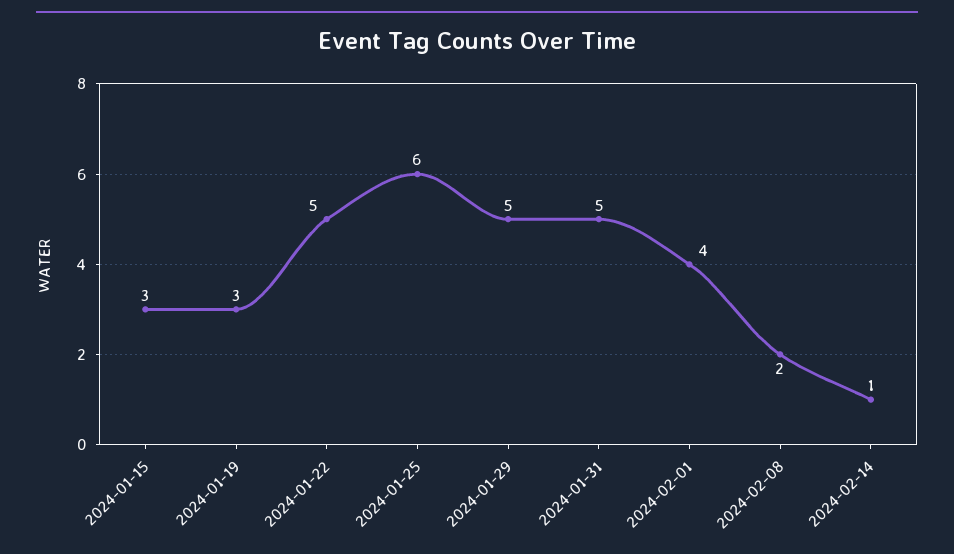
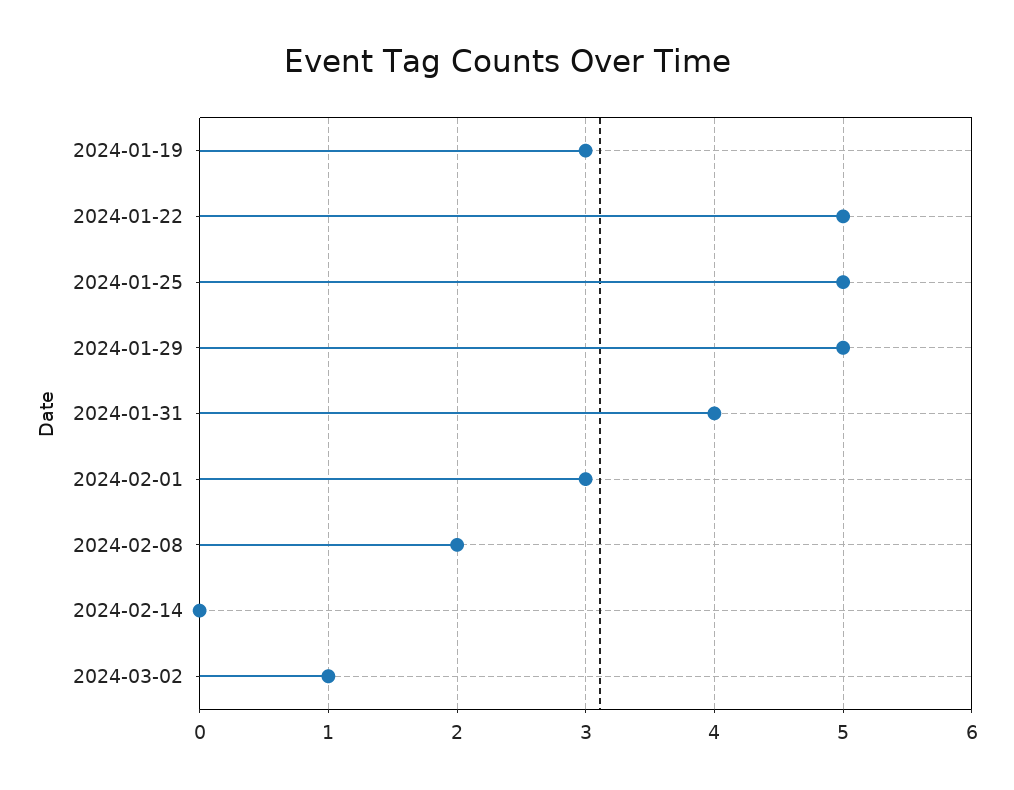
2024-01-15: 3 -> none
2024-01-25: 6 -> 5
2024-01-31: 5 -> 4
2024-02-01: 4 -> 3
2024-02-14: 1 -> 0
2024-03-02: none -> 1

